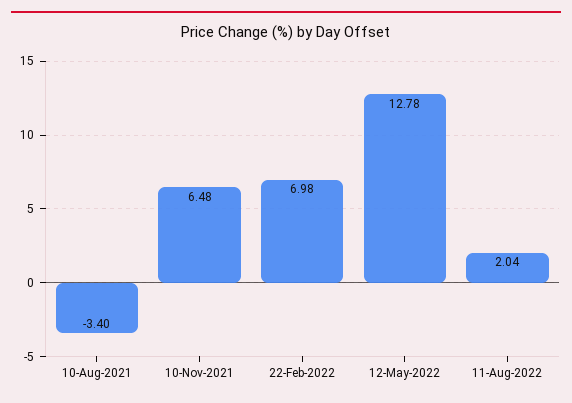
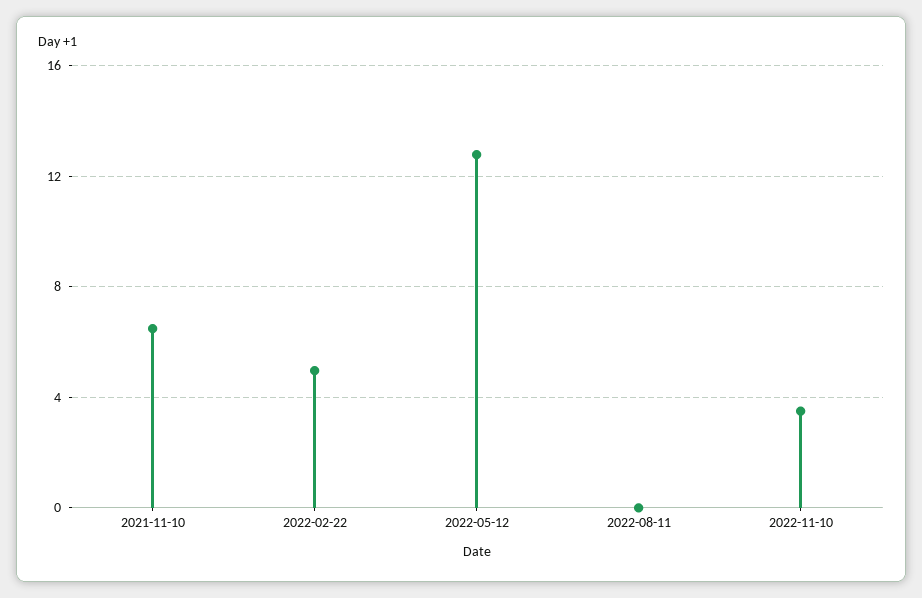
10-Aug-2021: -3.4 -> none
22-Feb-2022: 6.98 -> 5
11-Aug-2022: 2.04 -> 0
2022-11-10: none -> 3.5

